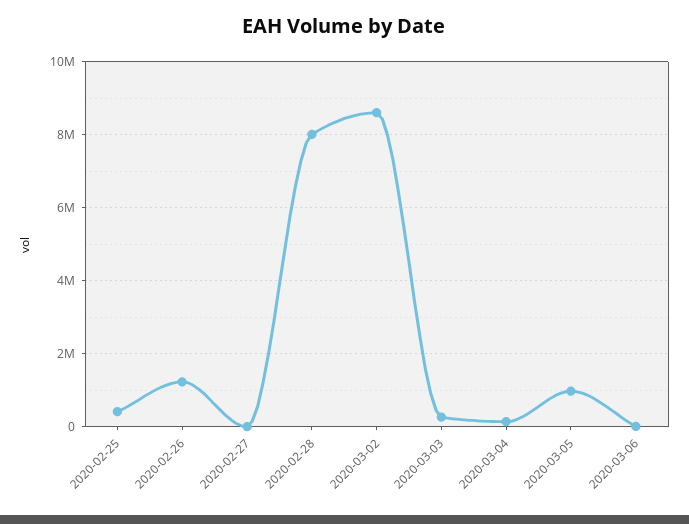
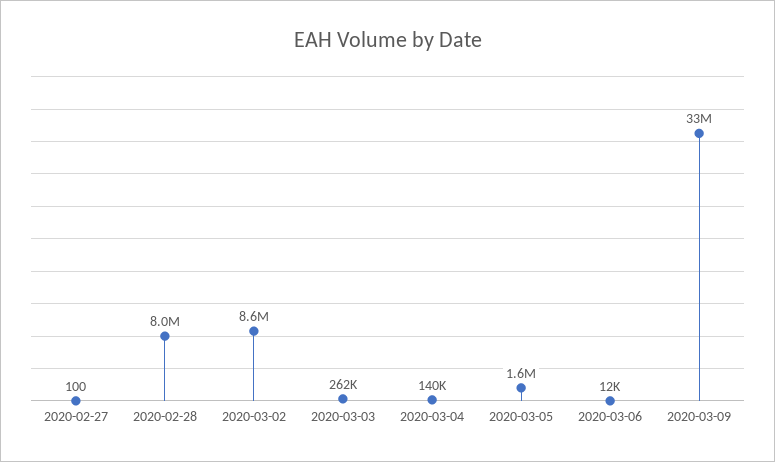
2020-02-25: 400000 -> none
2020-02-26: 1200000 -> none
2020-03-05: 1000000 -> 1600000
2020-03-09: none -> 33000000

